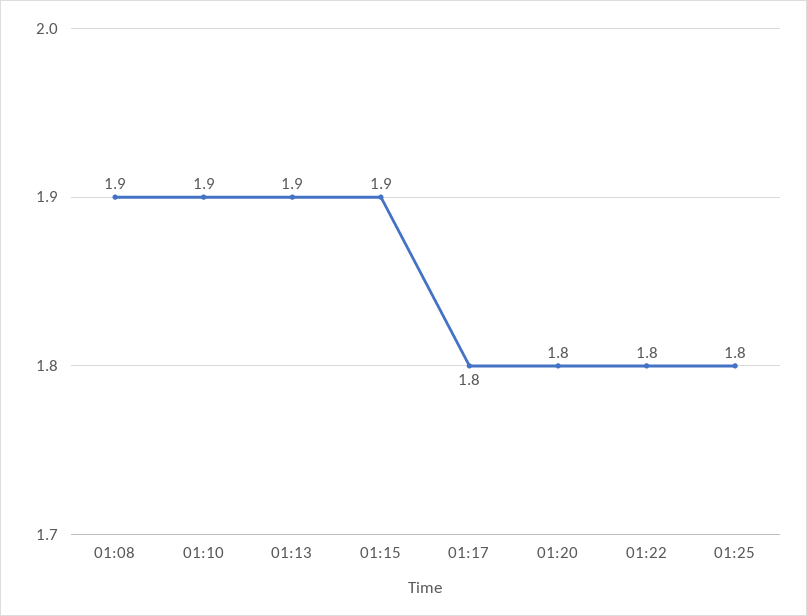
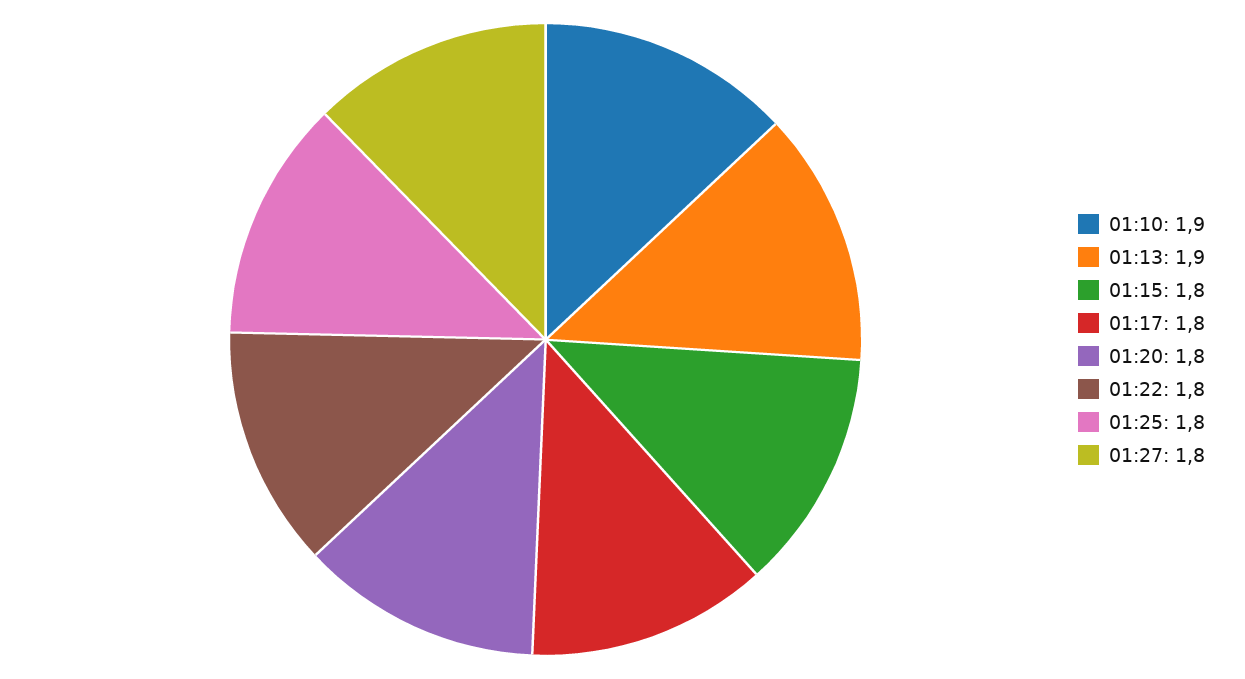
01:08: 1.9 -> none
01:15: 1.9 -> 1.8
01:27: none -> 1.8

